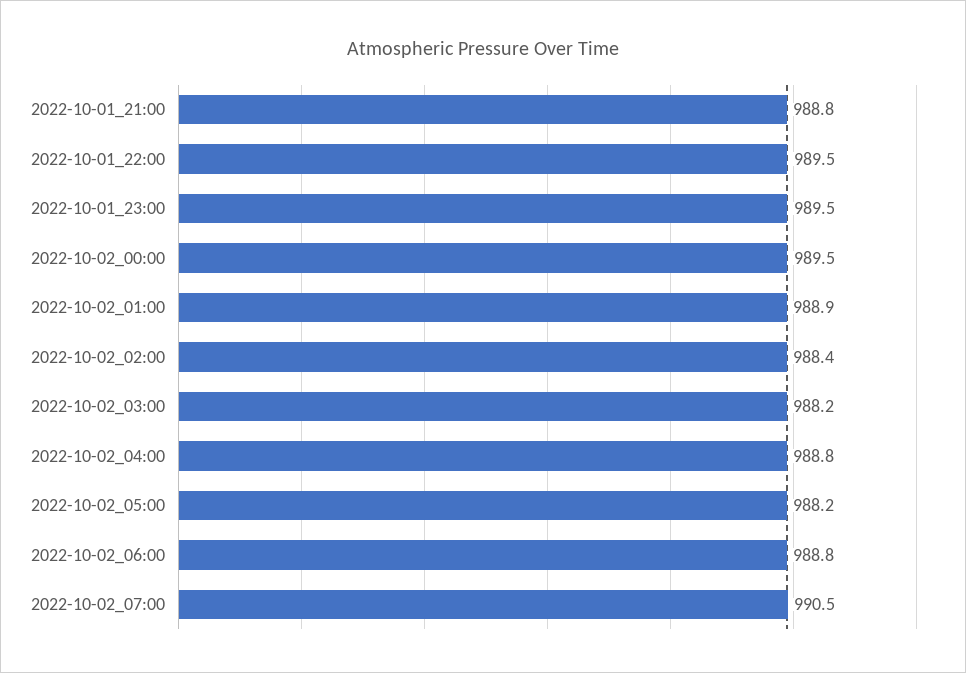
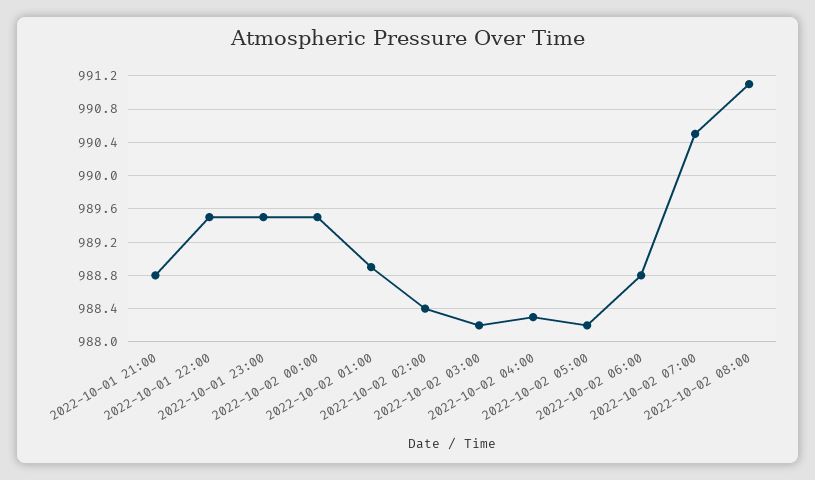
2022-10-02_04:00: 988.8 -> 988.3
2022-10-02 08:00: none -> 991.1

